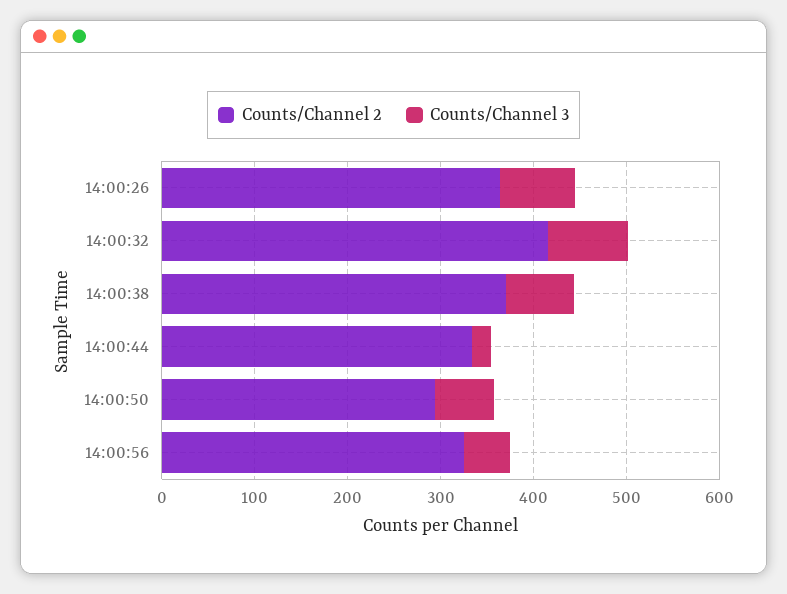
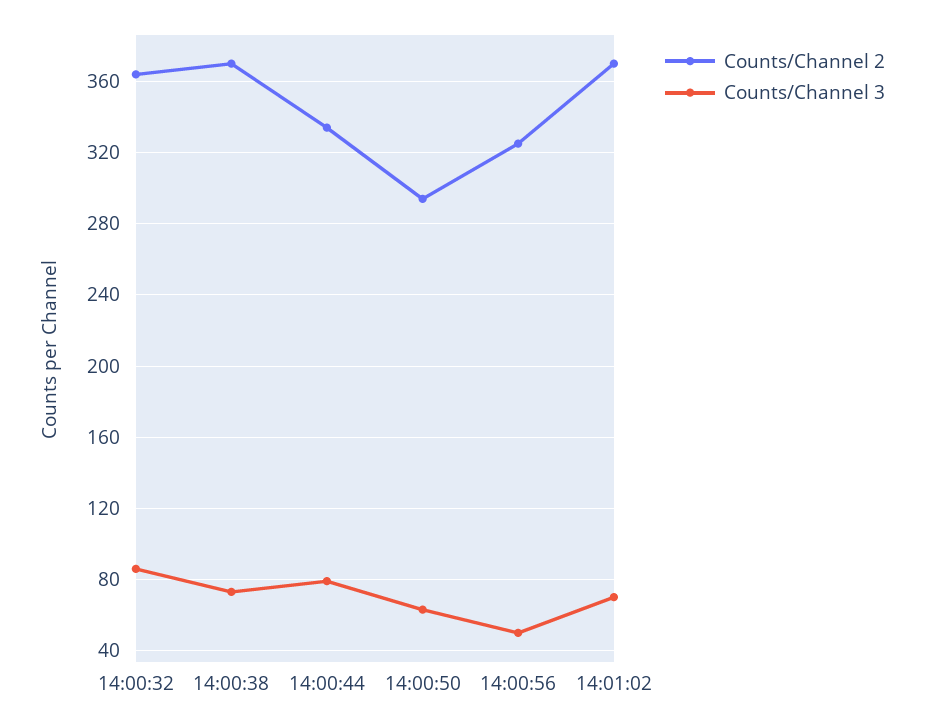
Counts/Channel 2, 14:00:26: 360 -> none
Counts/Channel 3, 14:00:26: 80 -> none
Counts/Channel 2, 14:00:32: 420 -> 365
Counts/Channel 3, 14:00:44: 20 -> 80
Counts/Channel 2, 14:01:02: none -> 370
Counts/Channel 3, 14:01:02: none -> 70

